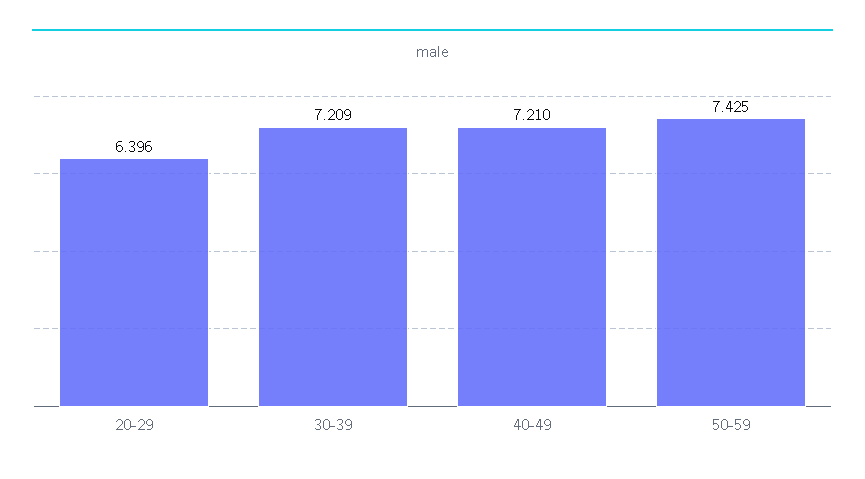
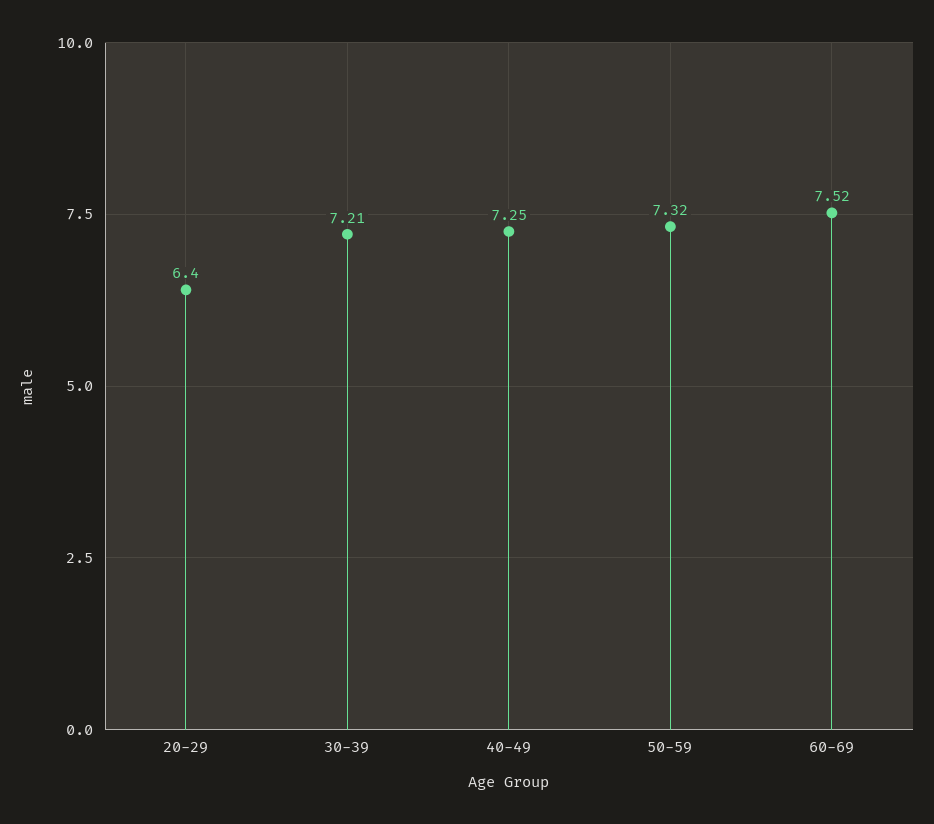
40-49: 7.21 -> 7.25
50-59: 7.425 -> 7.32
60-69: none -> 7.52

